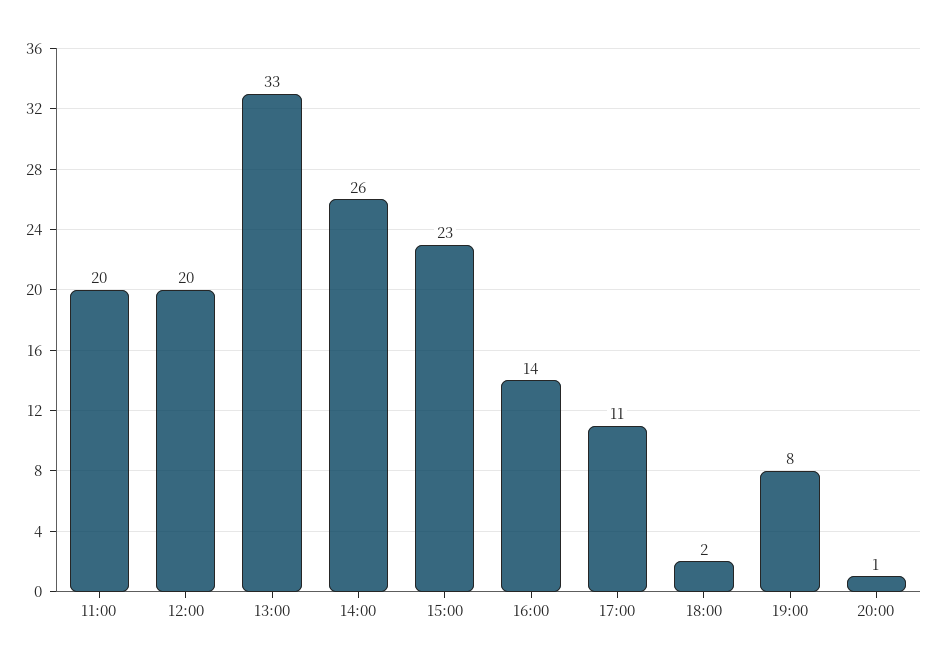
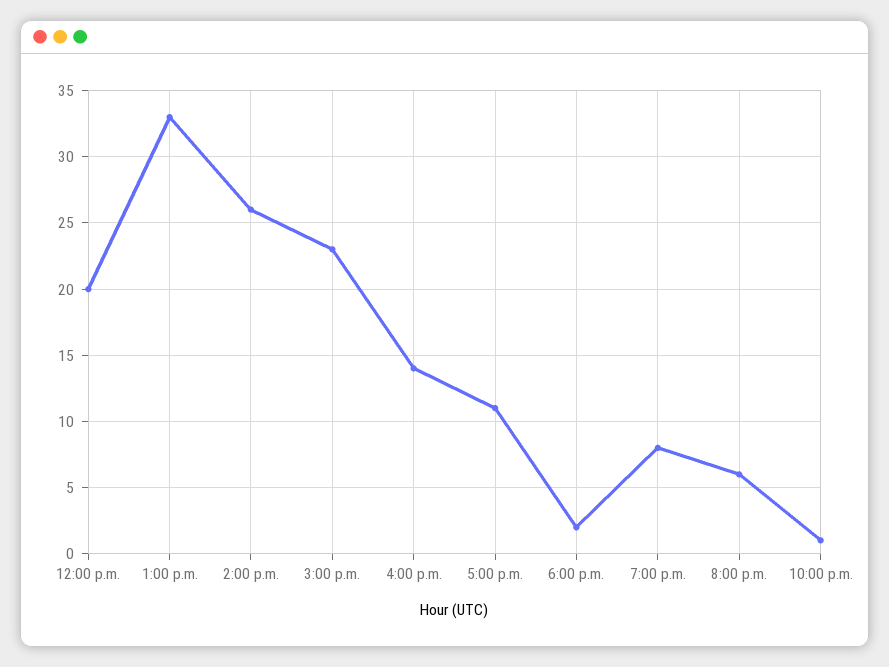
11:00: 20 -> none
20:00: 1 -> 6
10:00 p.m.: none -> 1

